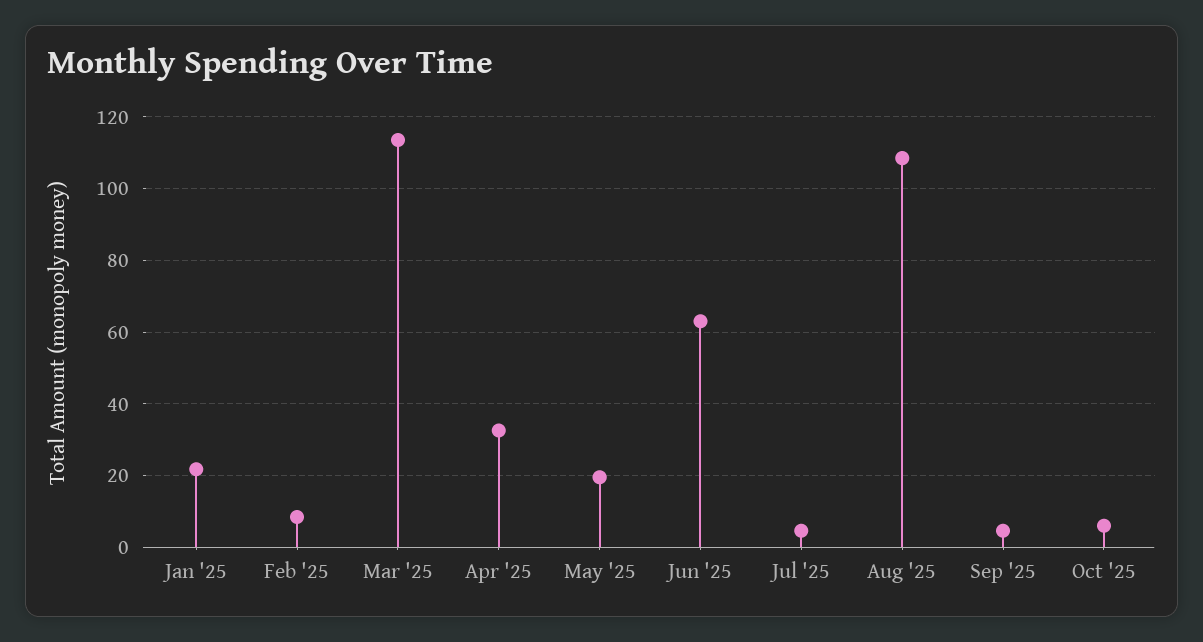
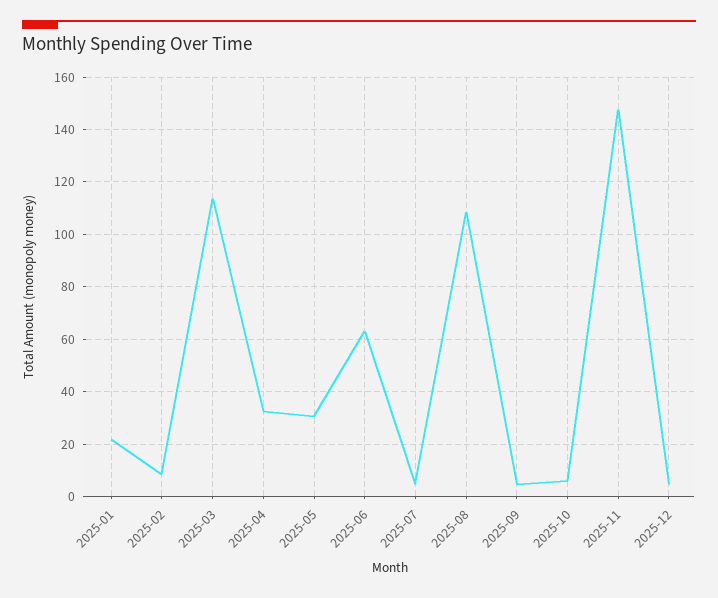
May '25: 20 -> 30
2025-11: none -> 147.5
2025-12: none -> 5

